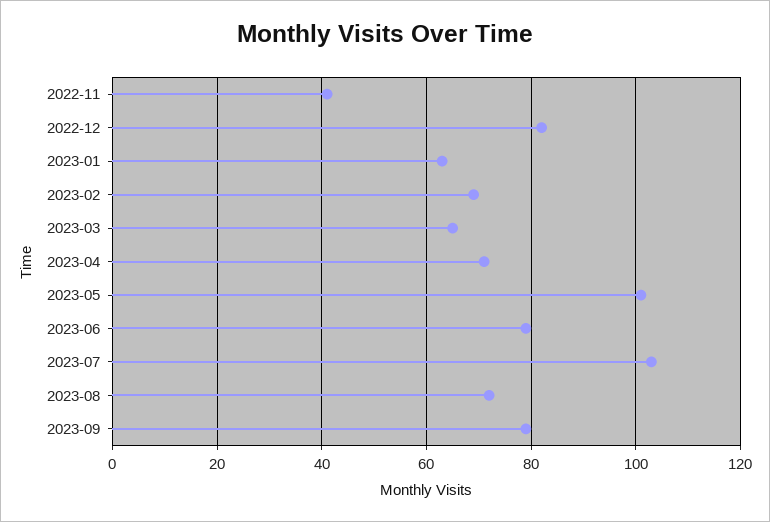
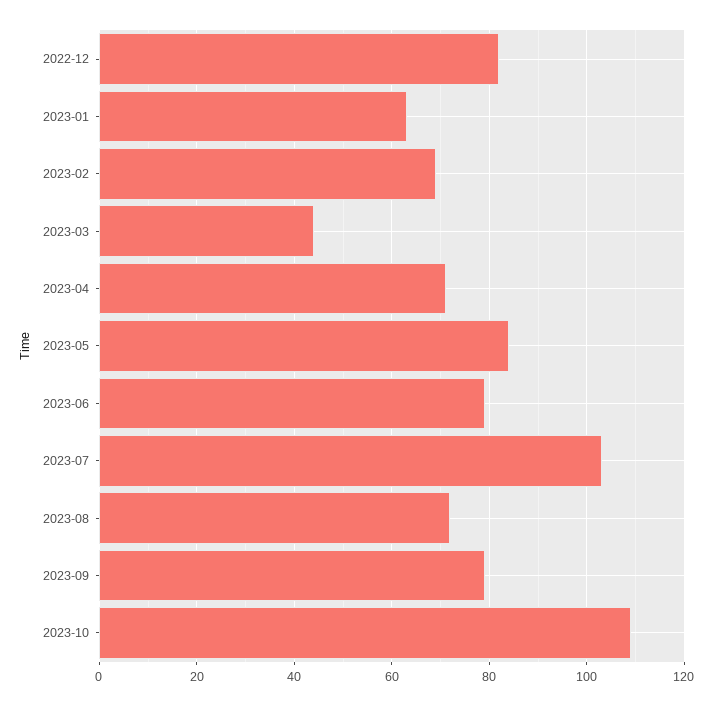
2022-11: 40 -> none
2023-03: 65 -> 45
2023-05: 100 -> 85
2023-10: none -> 110

